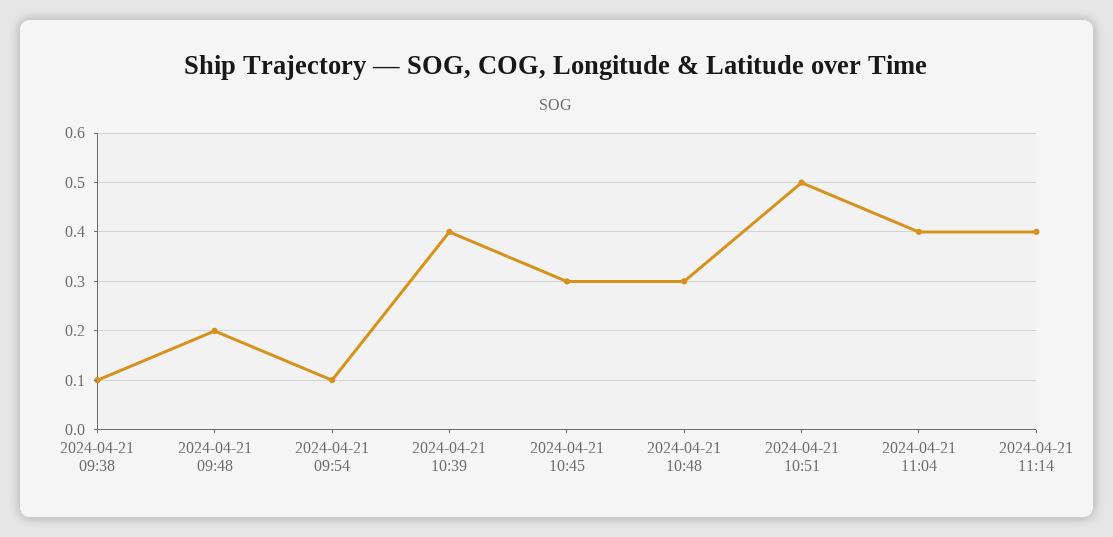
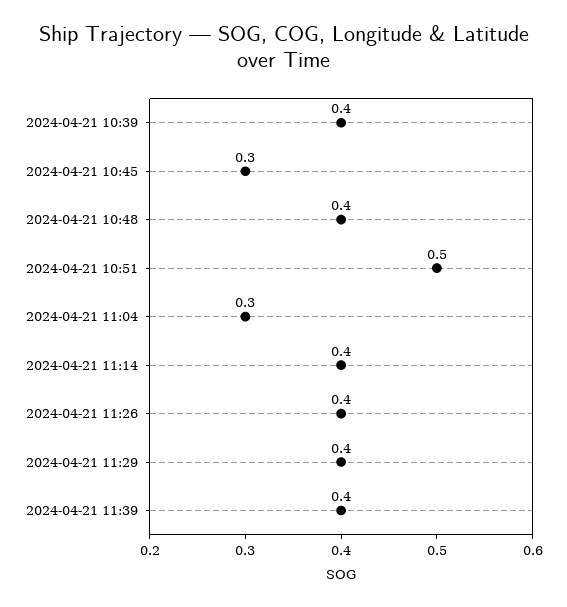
2024-04-21 09:38: 0.1 -> none
2024-04-21 09:48: 0.2 -> none
2024-04-21 09:54: 0.1 -> none
2024-04-21 10:48: 0.3 -> 0.4
2024-04-21 11:04: 0.4 -> 0.3
2024-04-21 11:26: none -> 0.4
2024-04-21 11:29: none -> 0.4
2024-04-21 11:39: none -> 0.4

